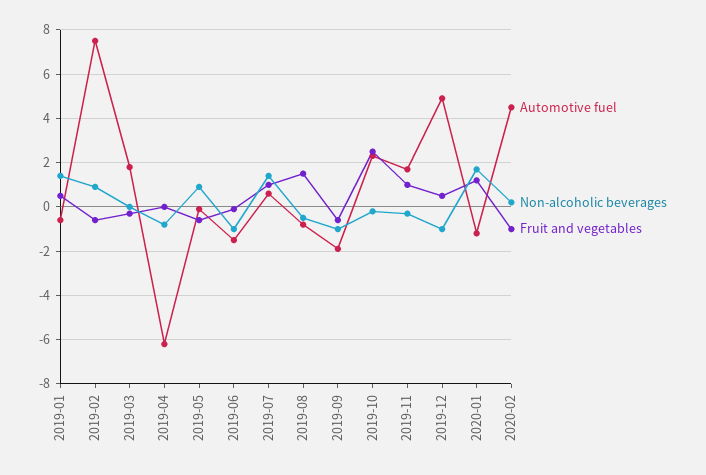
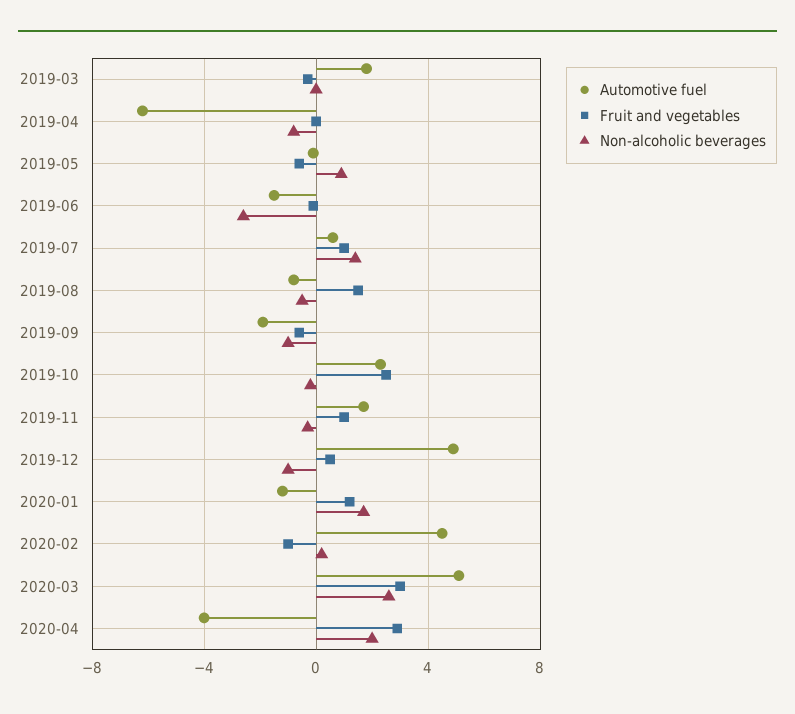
Automotive fuel, 2019-01: -0.5 -> none
Non-alcoholic beverages, 2019-01: 1.5 -> none
Fruit and vegetables, 2019-01: 0.5 -> none
Automotive fuel, 2019-02: 7.5 -> none
Non-alcoholic beverages, 2019-02: 1 -> none
Fruit and vegetables, 2019-02: -0.5 -> none
Non-alcoholic beverages, 2019-06: -1 -> -2.5
Automotive fuel, 2020-03: none -> 5
Fruit and vegetables, 2020-03: none -> 3
Non-alcoholic beverages, 2020-03: none -> 2.5
Automotive fuel, 2020-04: none -> -4
Fruit and vegetables, 2020-04: none -> 3
Non-alcoholic beverages, 2020-04: none -> 2

